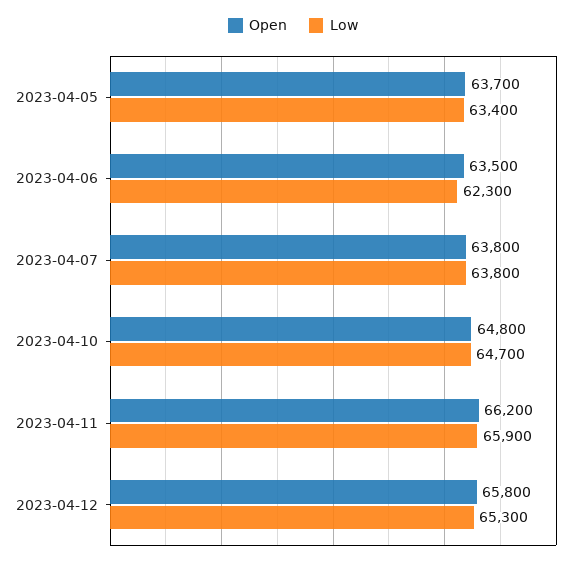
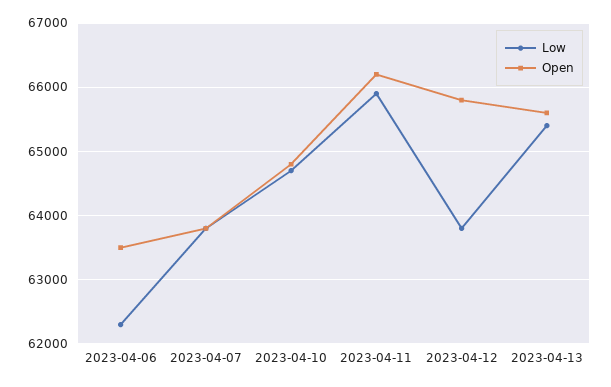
Open, 2023-04-05: 63700 -> none
Low, 2023-04-05: 63400 -> none
Low, 2023-04-12: 65300 -> 63800
Low, 2023-04-13: none -> 65400
Open, 2023-04-13: none -> 65600

